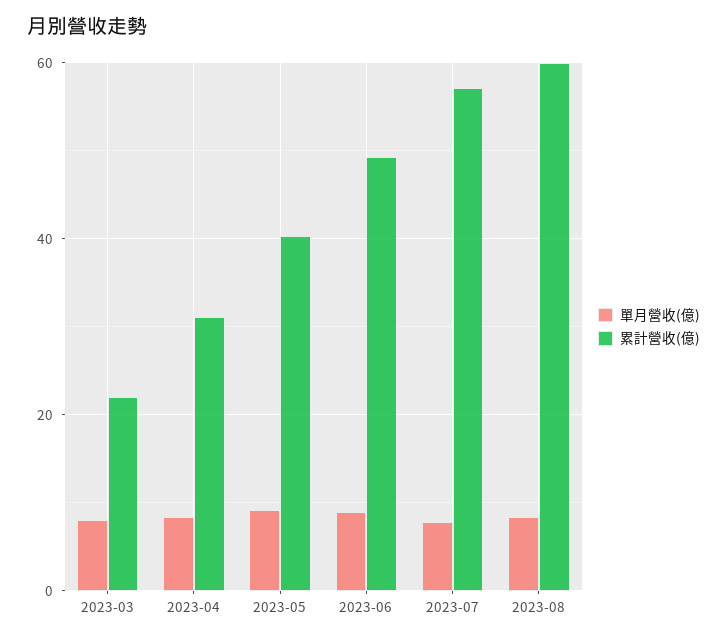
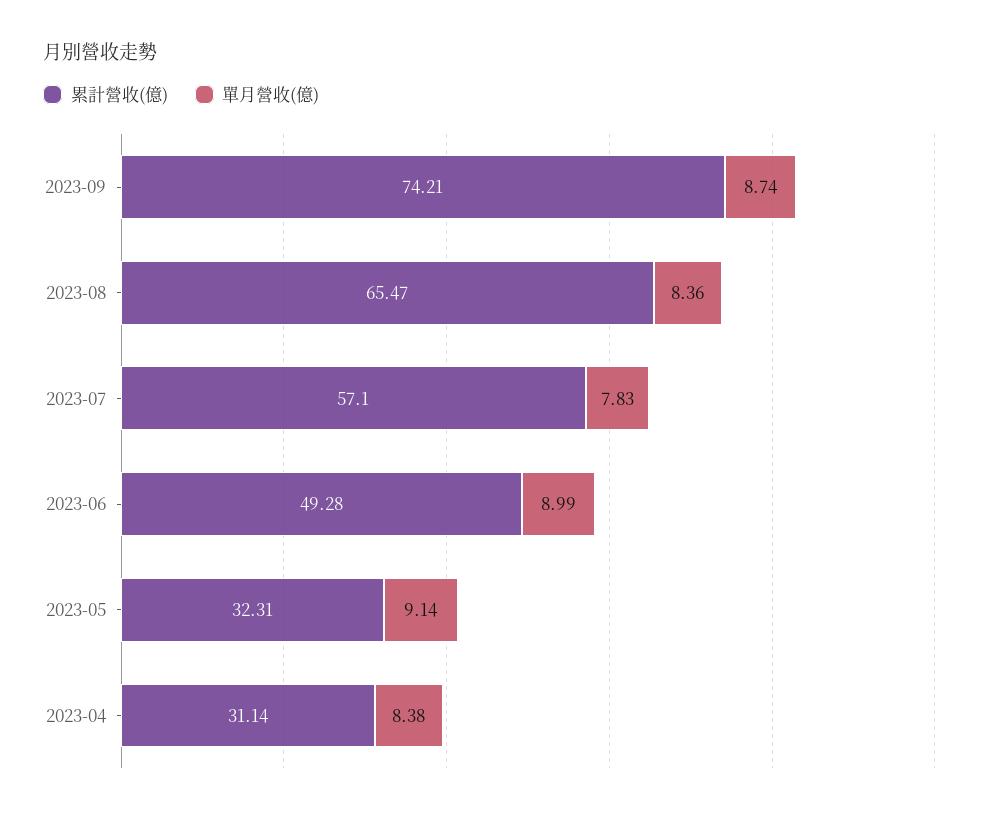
單月營收(億), 2023-03: 8 -> none
累計營收(億), 2023-03: 22 -> none
累計營收(億), 2023-05: 40 -> 32.31
累計營收(億), 2023-08: 60 -> 65.47
累計營收(億), 2023-09: none -> 74.21
單月營收(億), 2023-09: none -> 8.74

